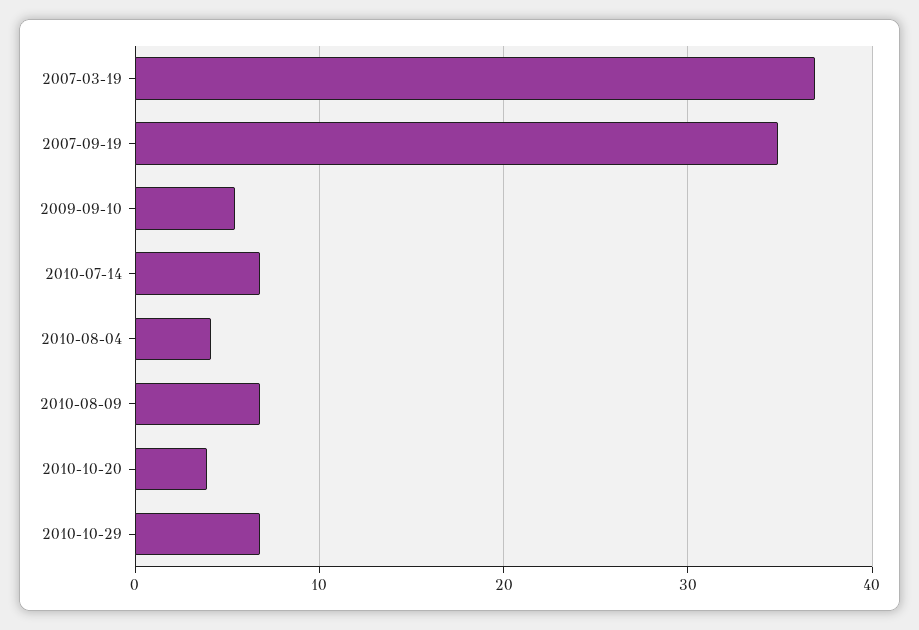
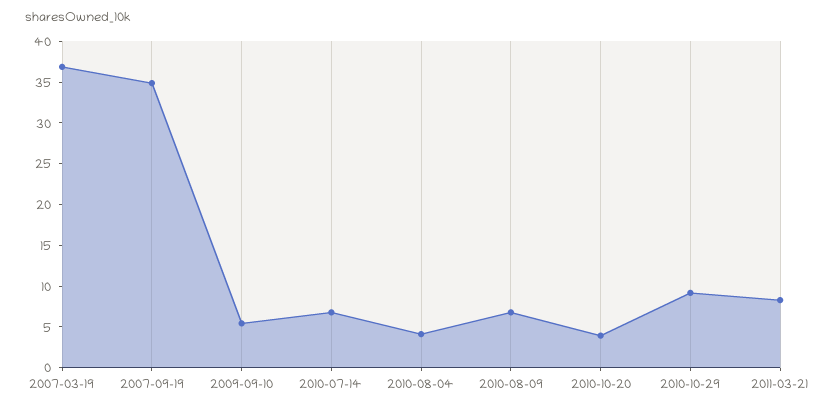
2010-10-29: 7 -> 9
2011-03-21: none -> 8

